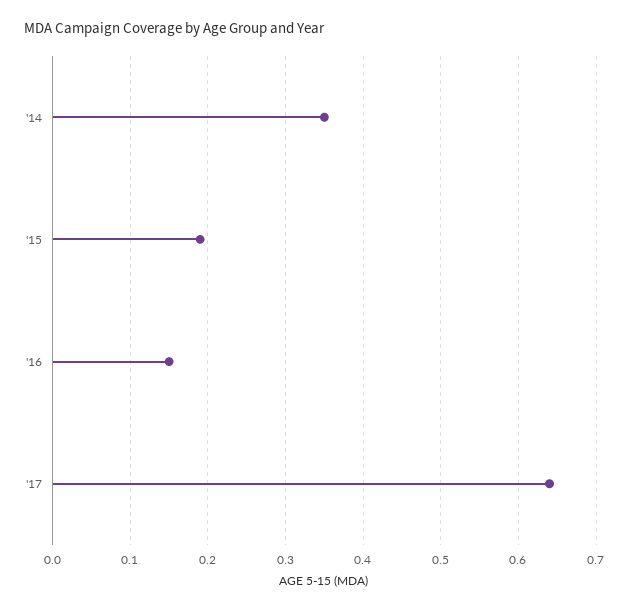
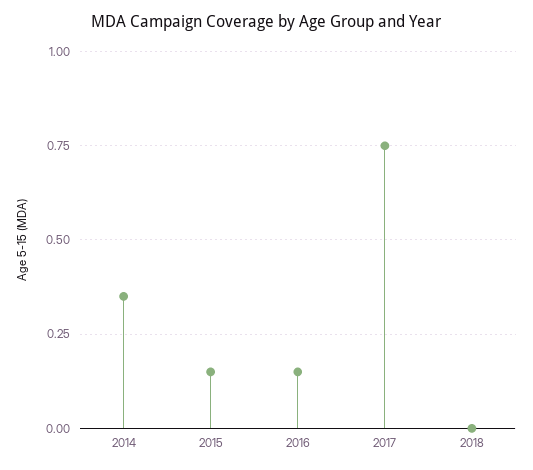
'15: 0.19 -> 0.15
'17: 0.64 -> 0.75
2018: none -> 0

